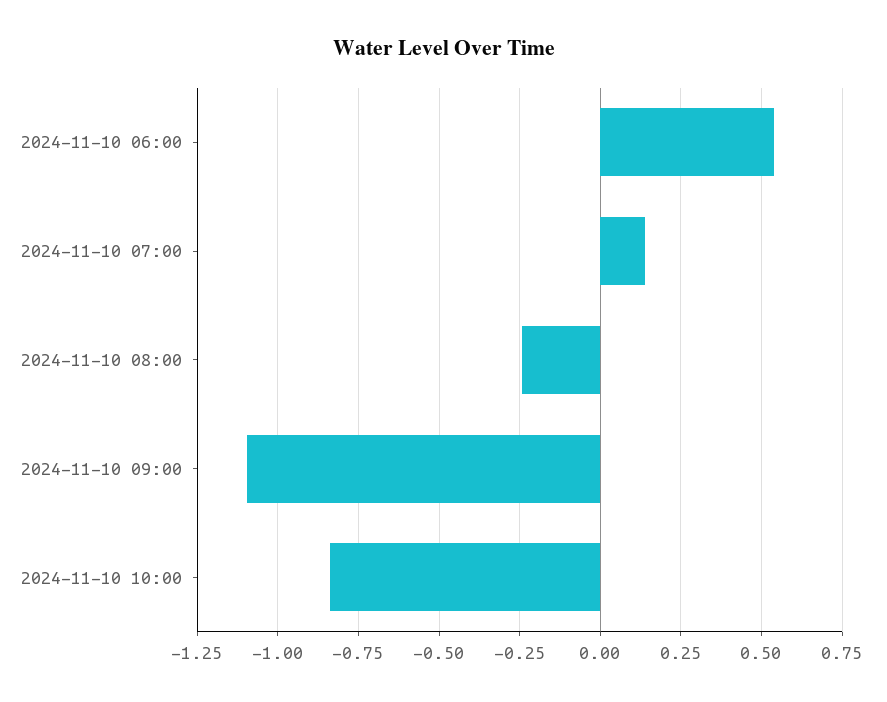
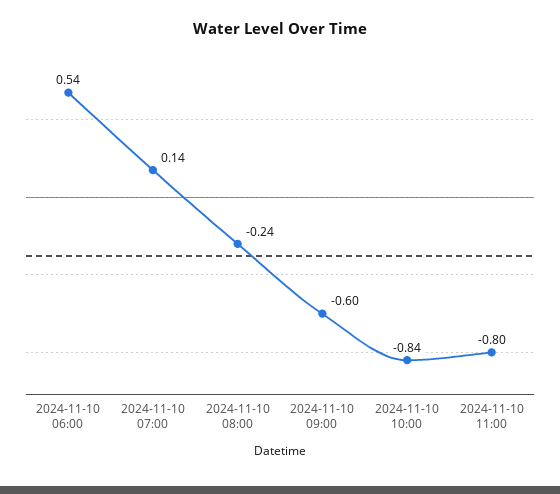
2024-11-10 09:00: -1.1 -> -0.6
2024-11-10 11:00: none -> -0.8

